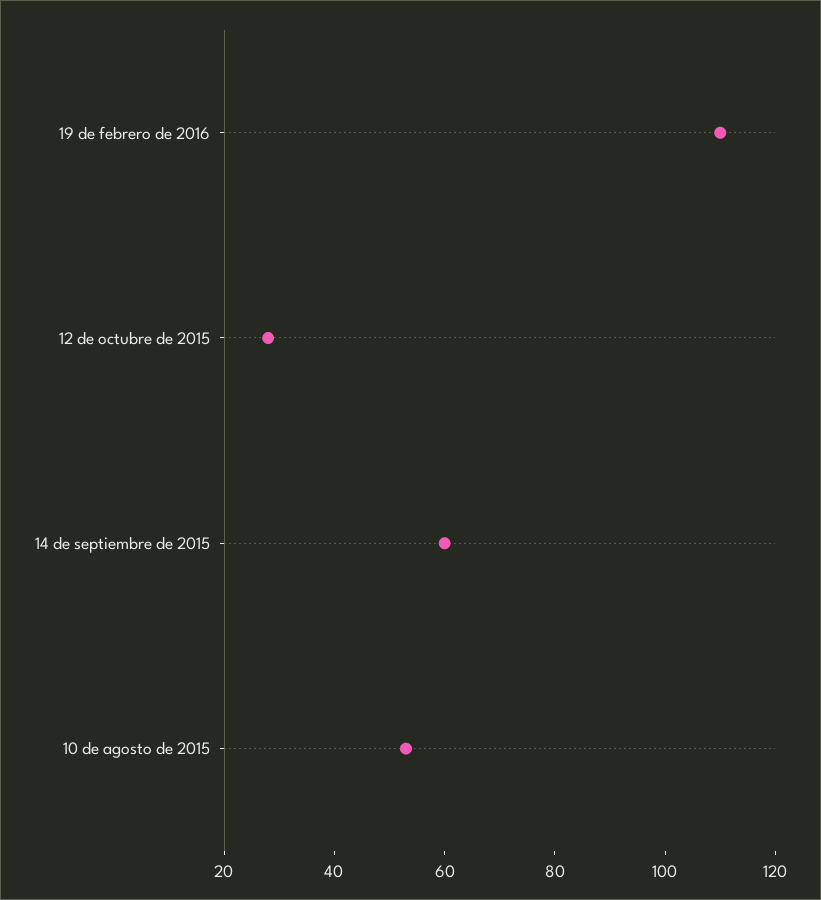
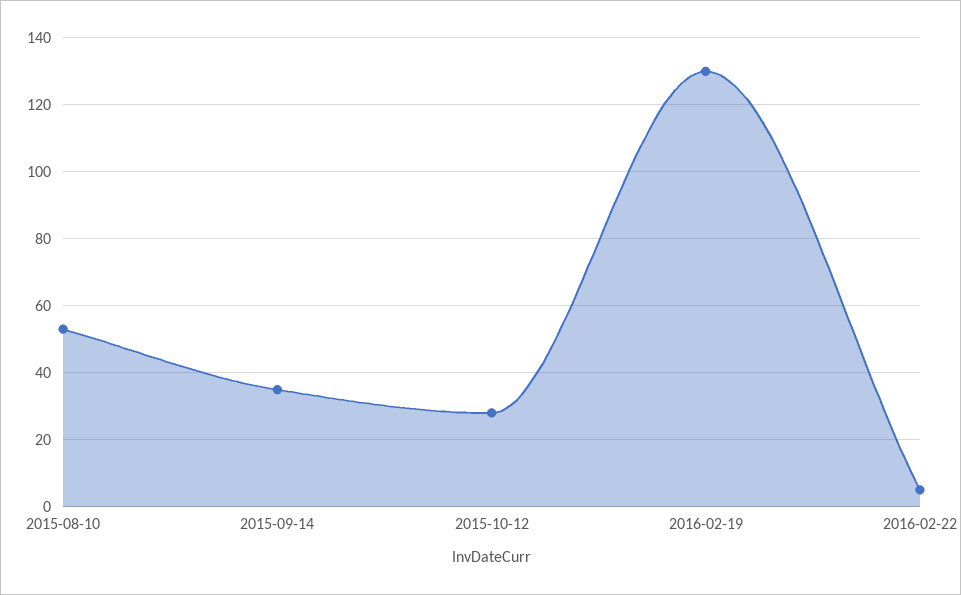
19 de febrero de 2016: 110 -> 130
14 de septiembre de 2015: 60 -> 35
2016-02-22: none -> 5

